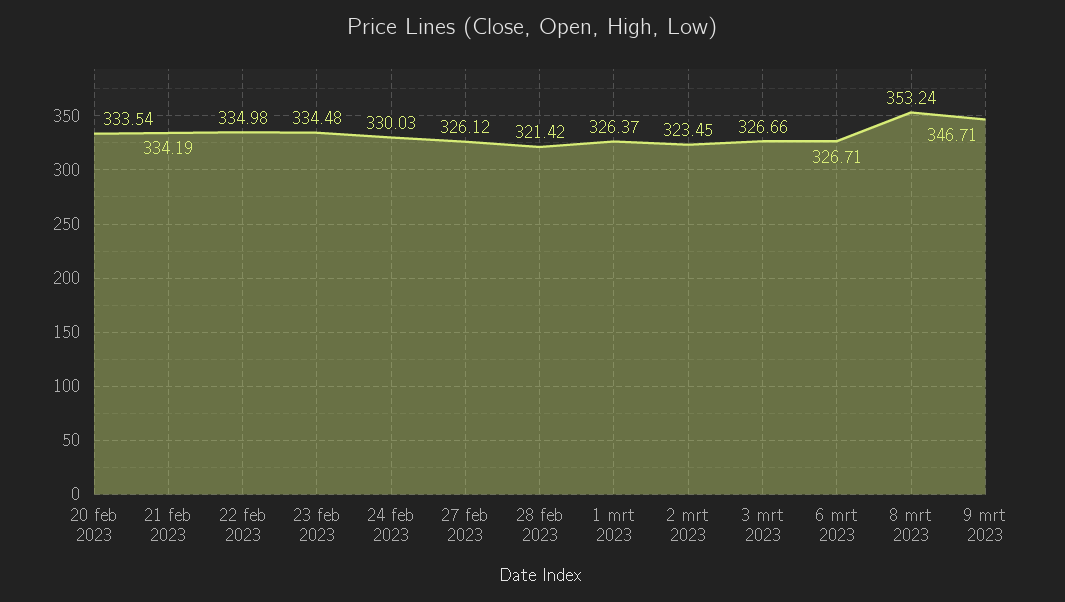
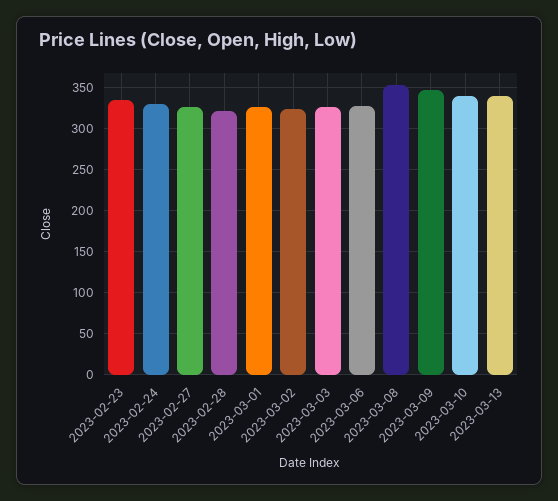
20 feb 2023: 333.54 -> none
21 feb 2023: 334.19 -> none
22 feb 2023: 334.98 -> none
2023-03-10: none -> 340
2023-03-13: none -> 340

